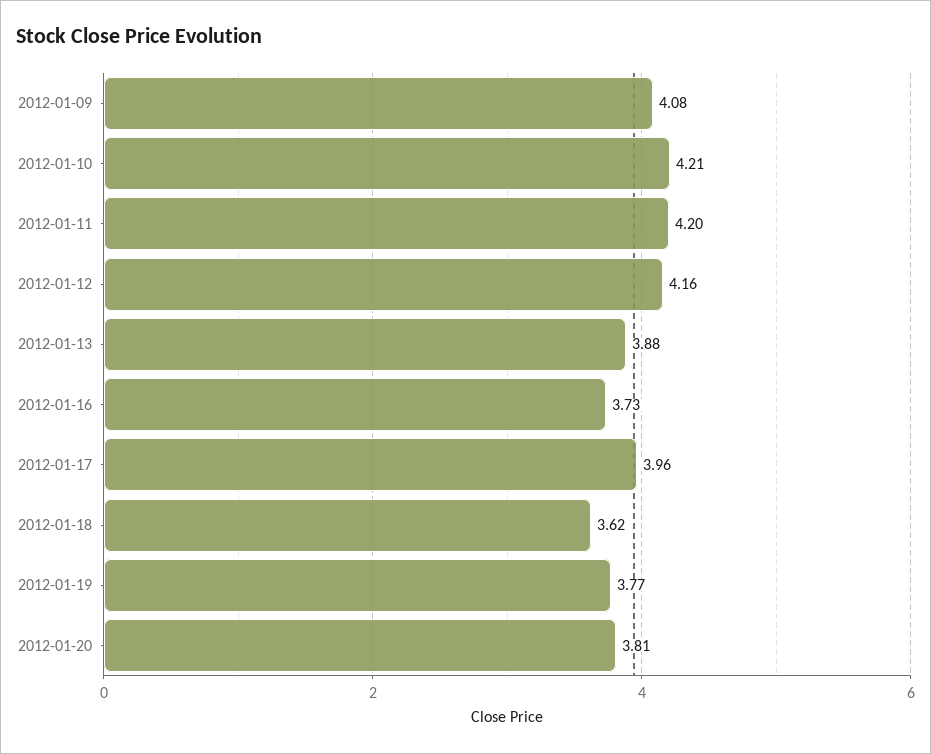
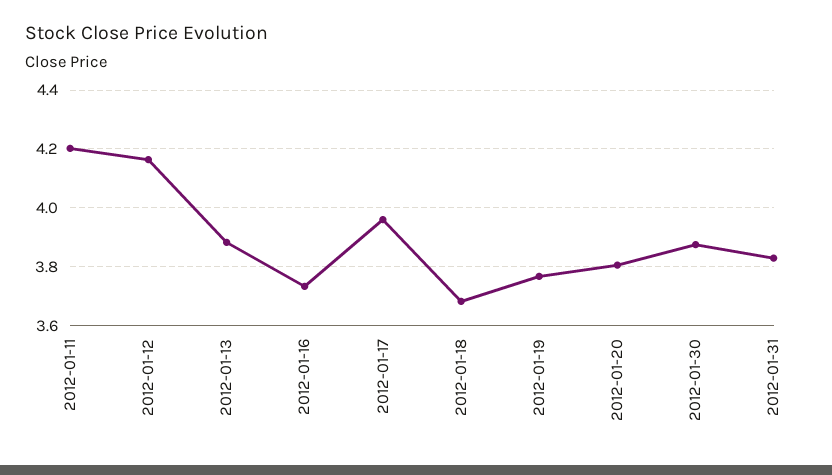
2012-01-09: 4.08 -> none
2012-01-10: 4.21 -> none
2012-01-18: 3.62 -> 3.675
2012-01-30: none -> 3.875
2012-01-31: none -> 3.825

